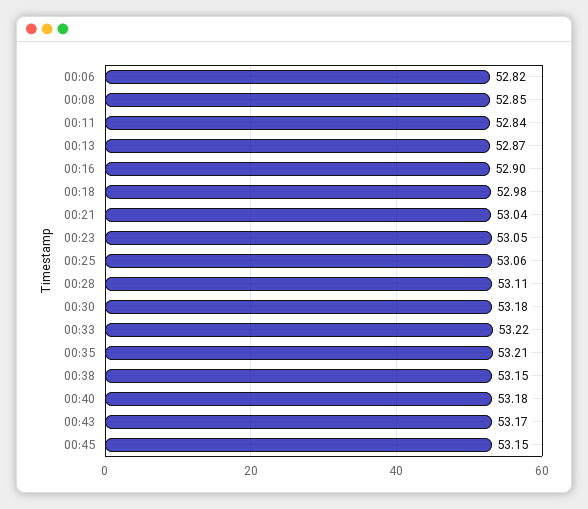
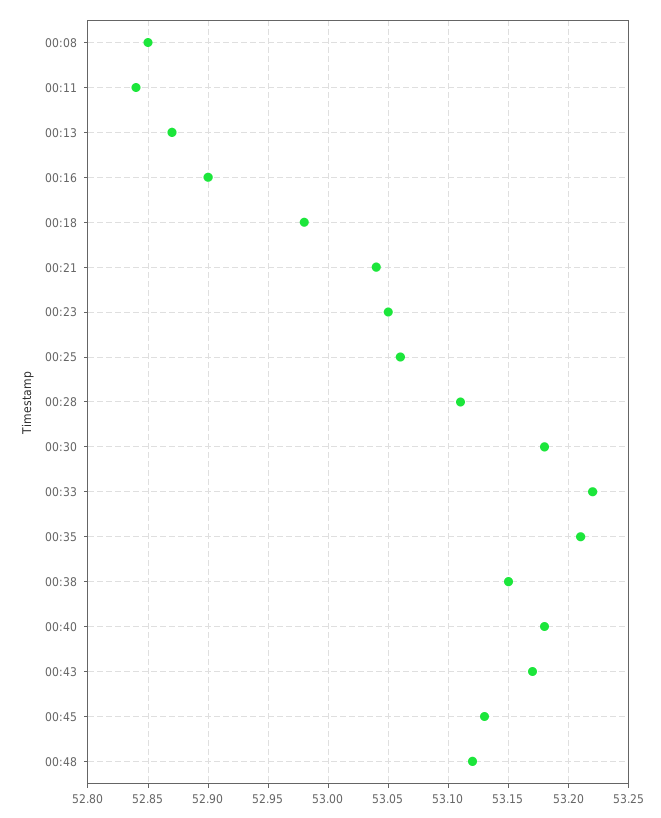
00:06: 52.82 -> none
00:45: 53.15 -> 53.13
00:48: none -> 53.12

